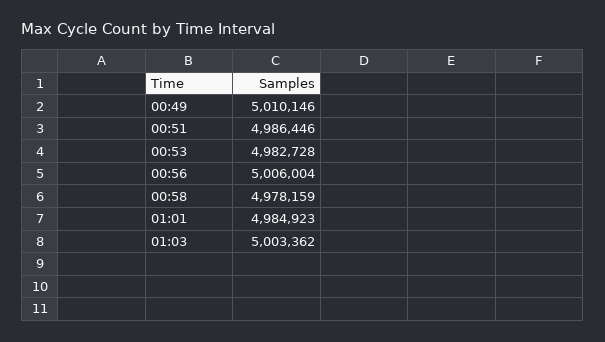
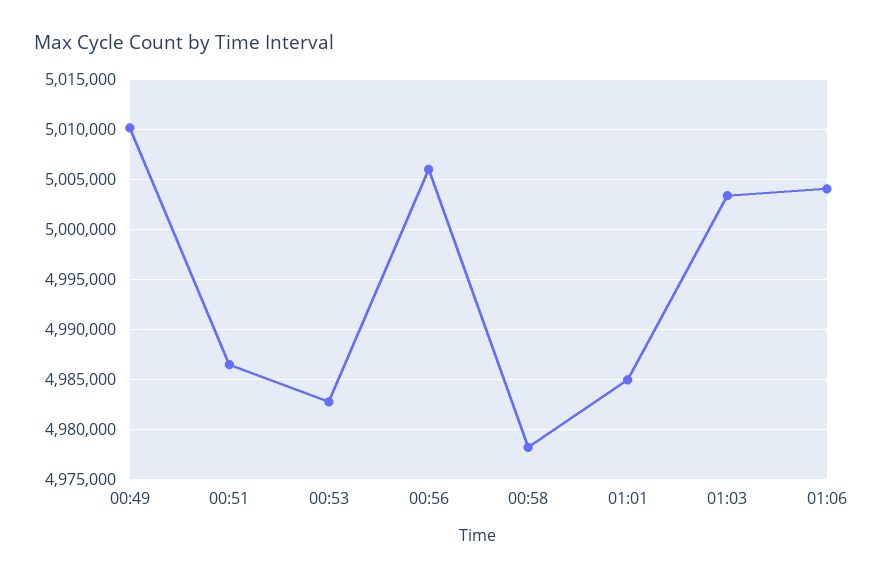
01:06: none -> 5004000

